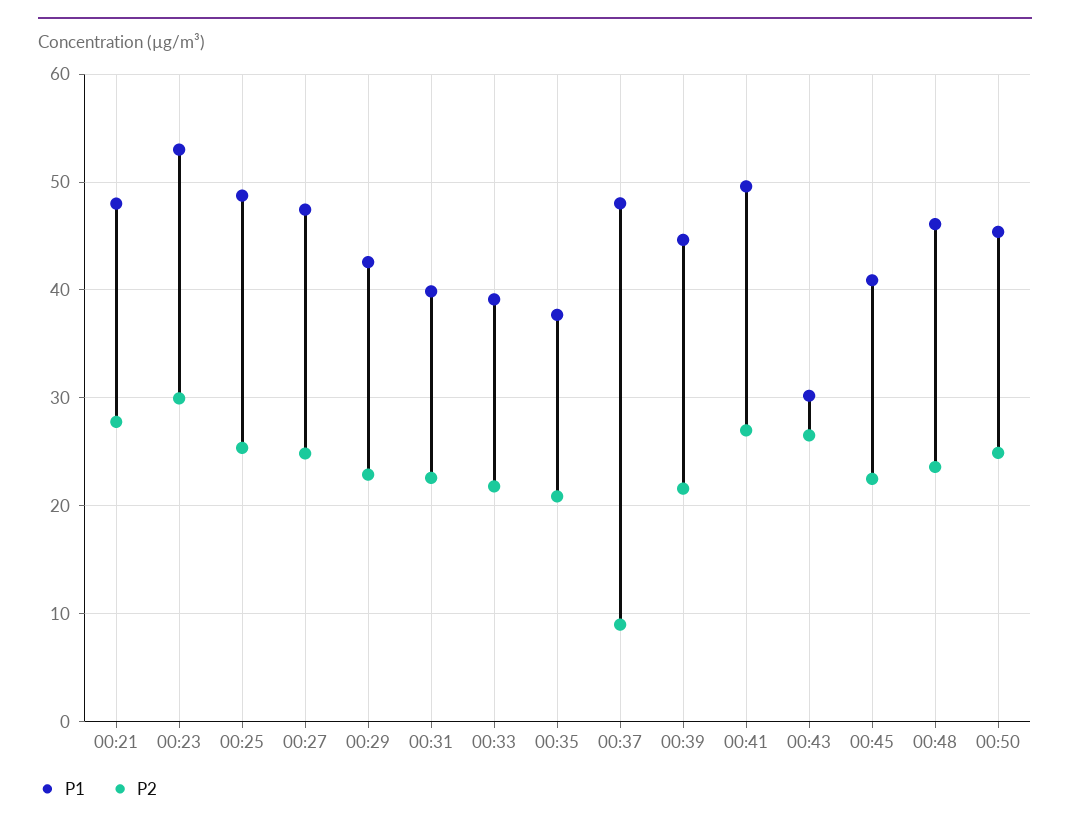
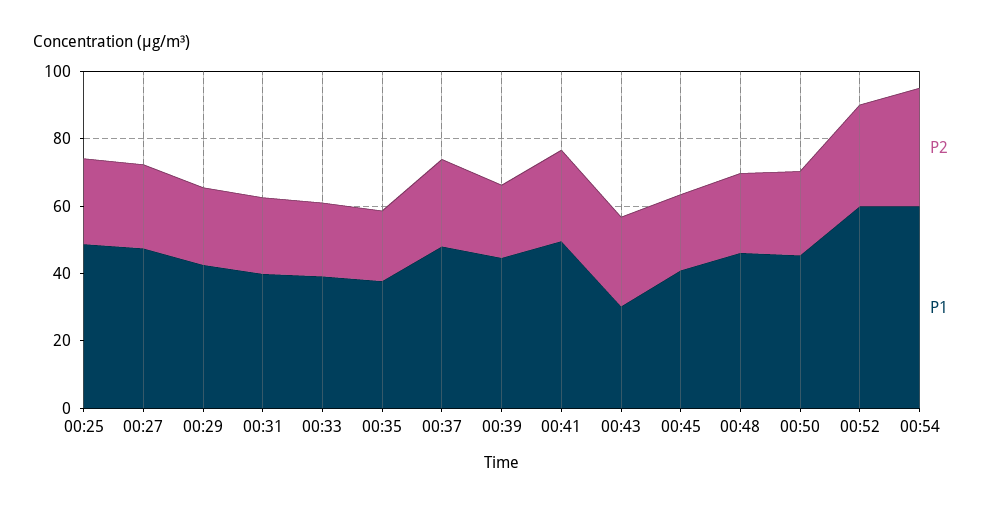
P1, 00:21: 48 -> none
P2, 00:21: 28 -> none
P1, 00:23: 53 -> none
P2, 00:23: 30 -> none
P2, 00:37: 9 -> 25
P2, 00:52: none -> 30
P1, 00:52: none -> 60
P2, 00:54: none -> 35
P1, 00:54: none -> 60

